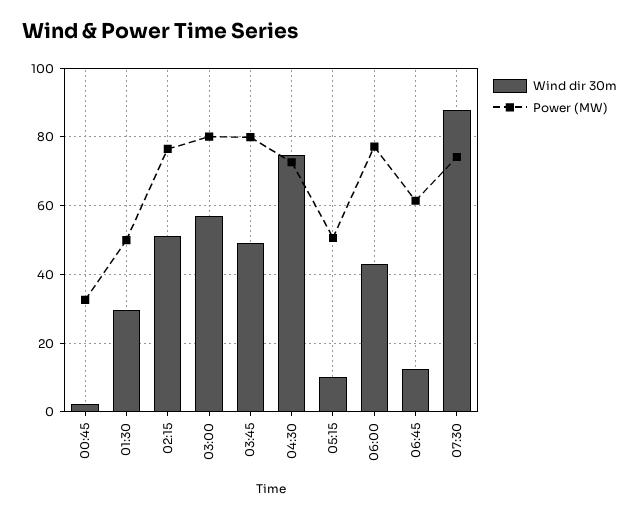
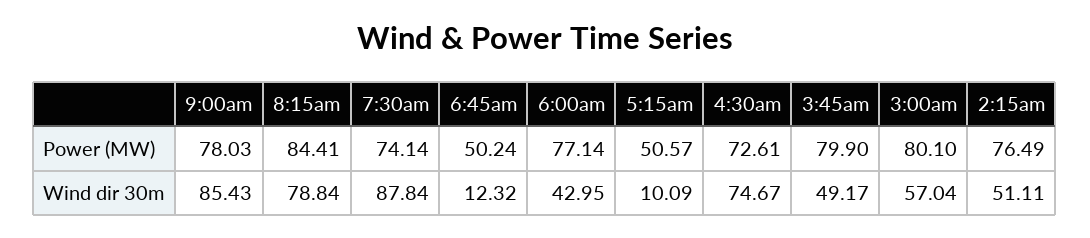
Wind dir 30m, 00:45: 2 -> none
Power (MW), 00:45: 32 -> none
Wind dir 30m, 01:30: 30 -> none
Power (MW), 01:30: 50 -> none
Power (MW), 06:45: 62 -> 50.24
Power (MW), 9:00am: none -> 78.03
Power (MW), 8:15am: none -> 84.41
Wind dir 30m, 9:00am: none -> 85.43
Wind dir 30m, 8:15am: none -> 78.84

